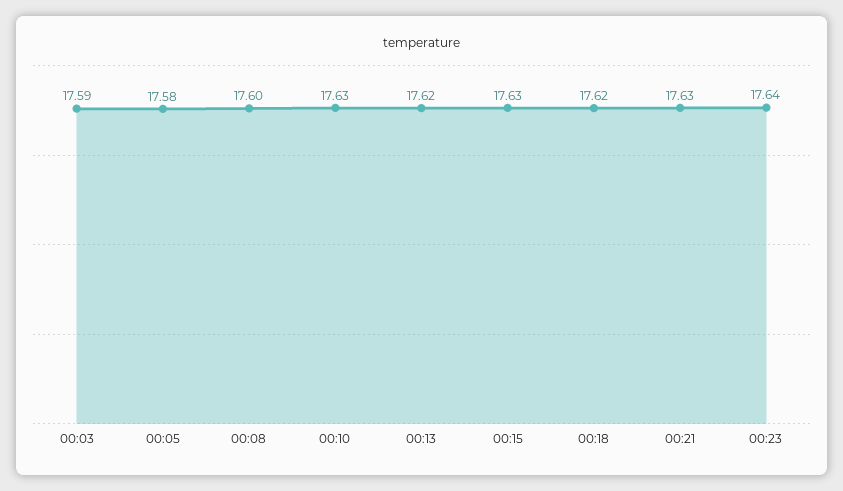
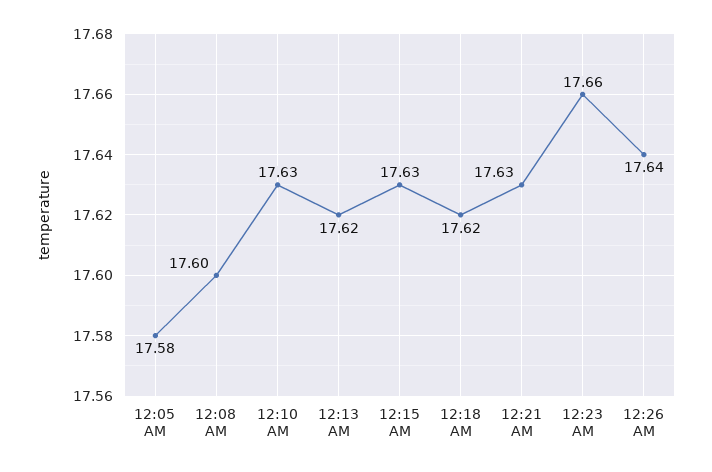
00:03: 17.59 -> none
00:23: 17.64 -> 17.66
12:26 AM: none -> 17.64

